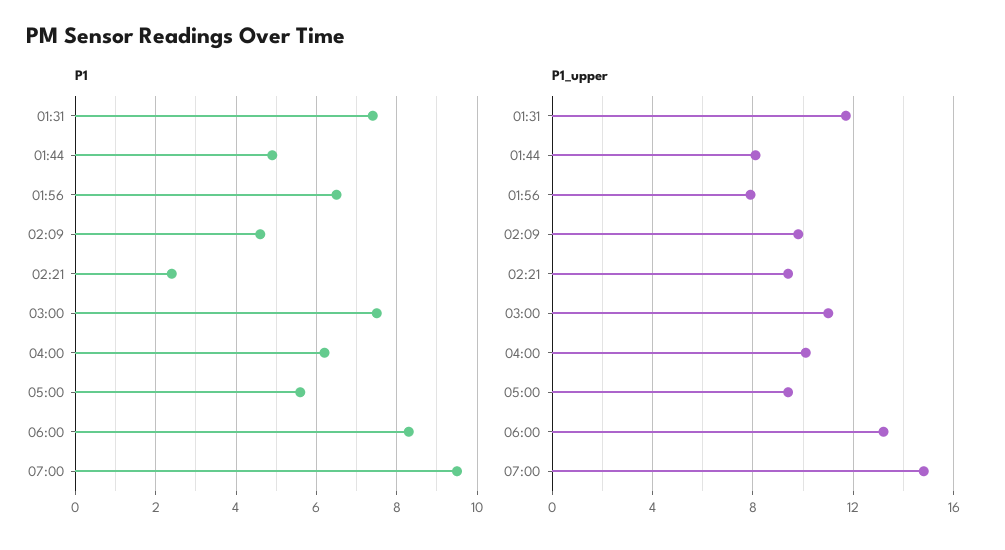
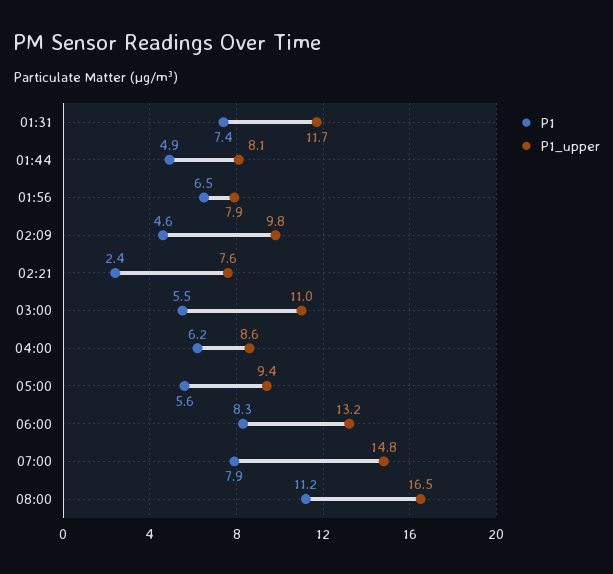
P1, 03:00: 7.5 -> 5.5
P1, 07:00: 9.5 -> 7.9
P1_upper, 02:21: 9.5 -> 7.6
P1_upper, 04:00: 10 -> 8.6
P1, 08:00: none -> 11.2
P1_upper, 08:00: none -> 16.5

